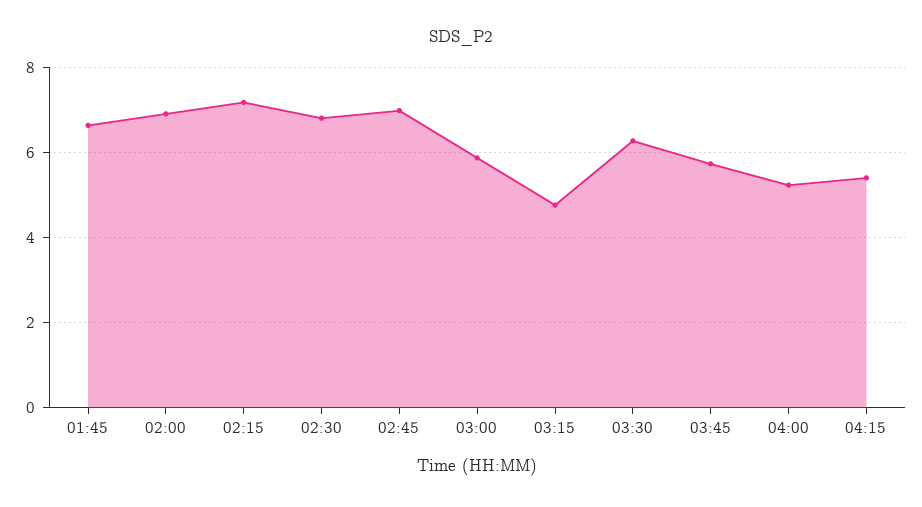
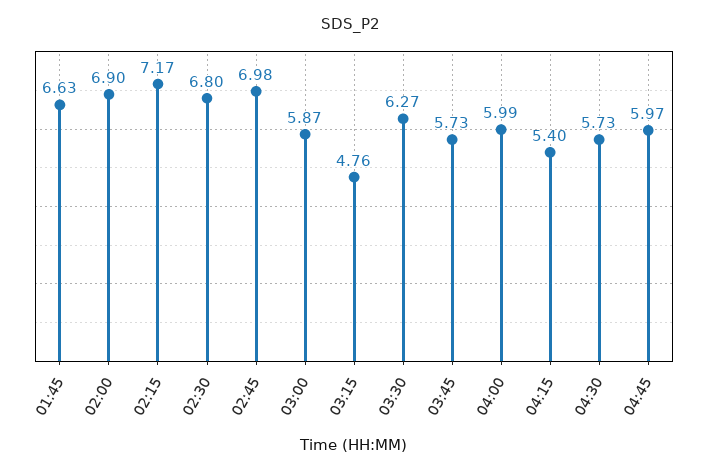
04:00: 5.2 -> 5.99
04:30: none -> 5.73
04:45: none -> 5.97

